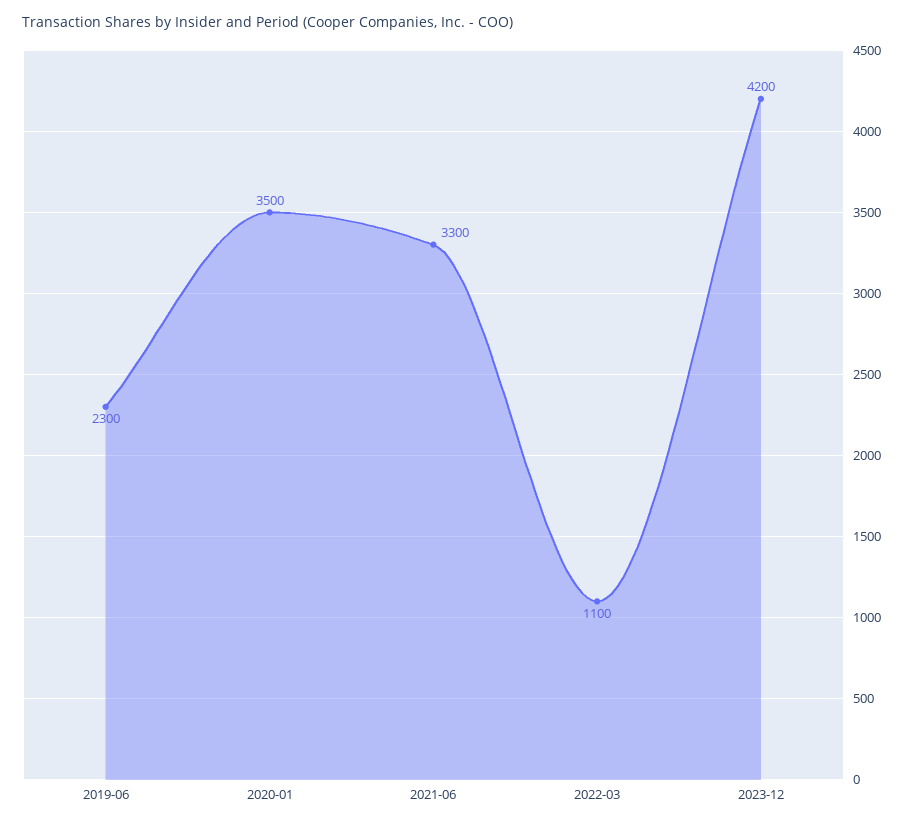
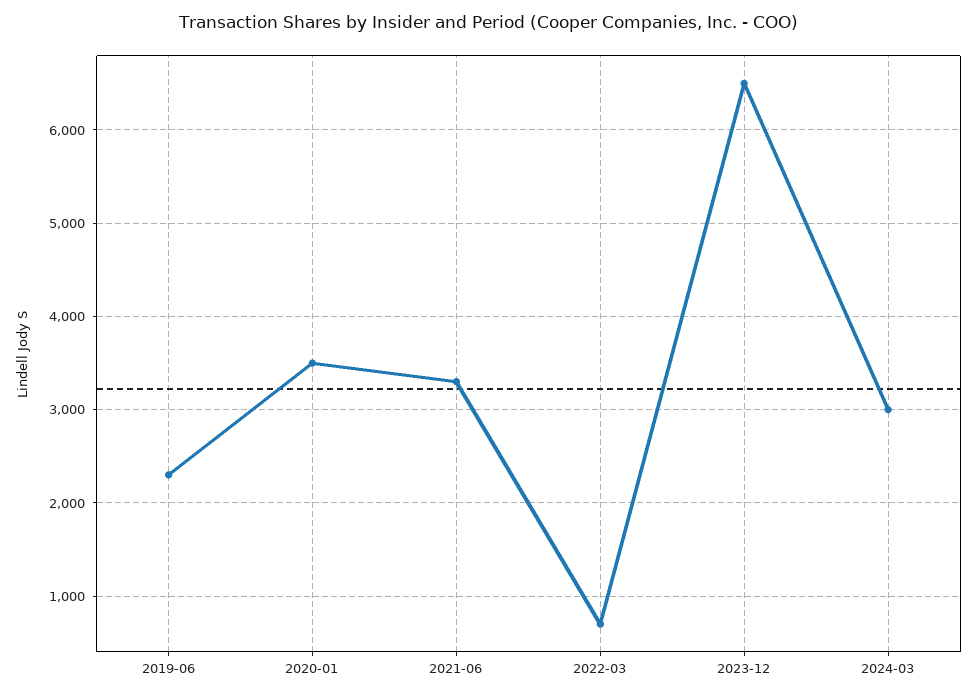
2022-03: 1100 -> 700
2023-12: 4200 -> 6500
2024-03: none -> 3000

